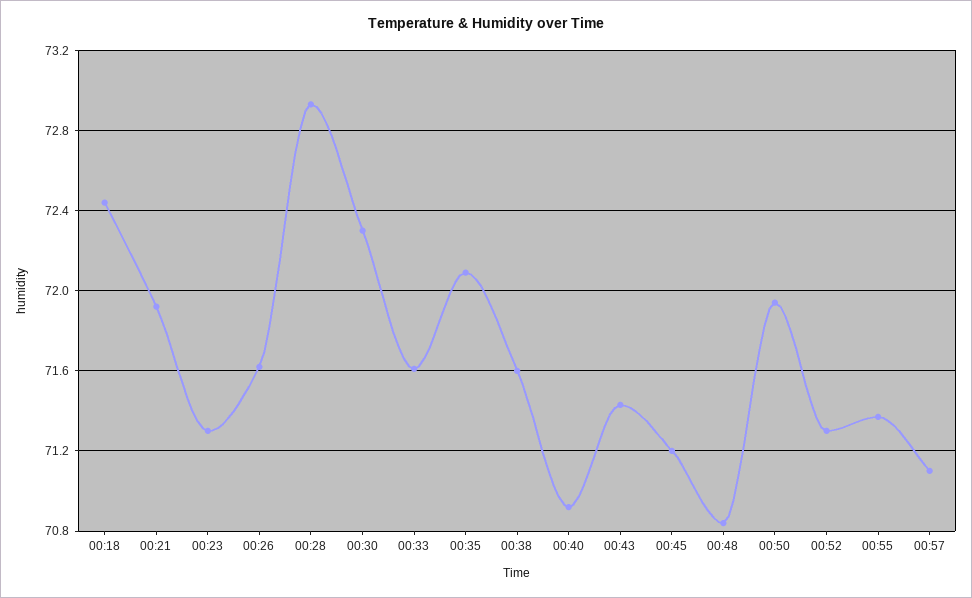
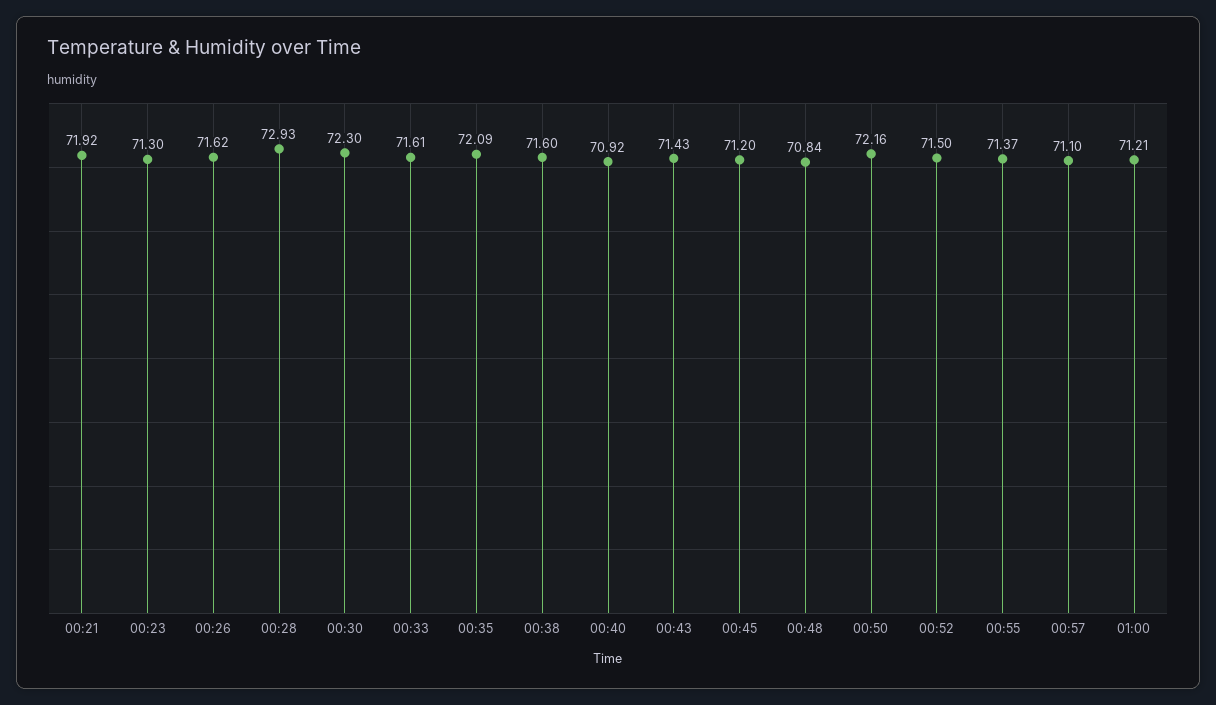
00:18: 72.45 -> none
00:50: 71.95 -> 72.16
00:52: 71.3 -> 71.5
01:00: none -> 71.21

